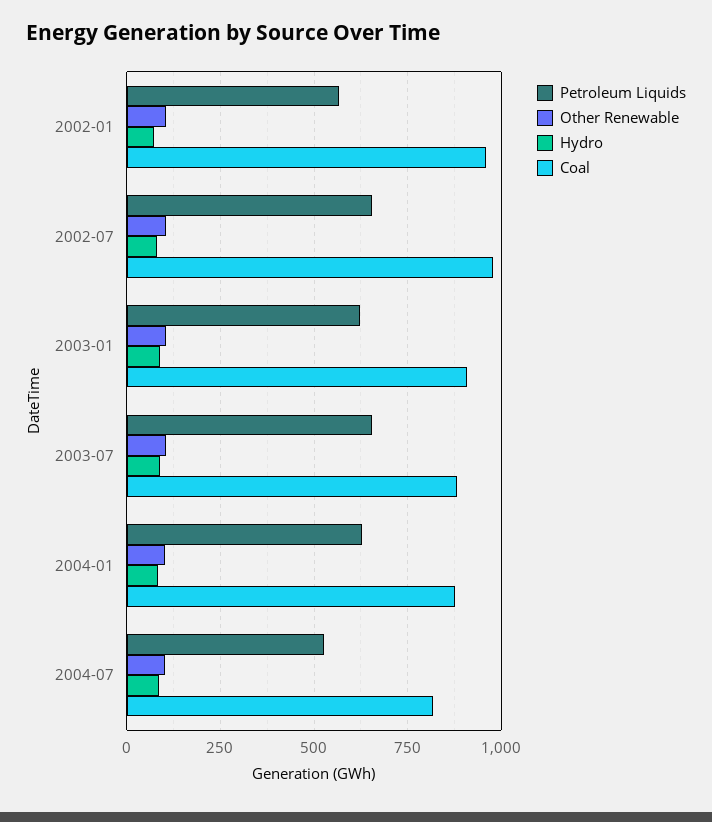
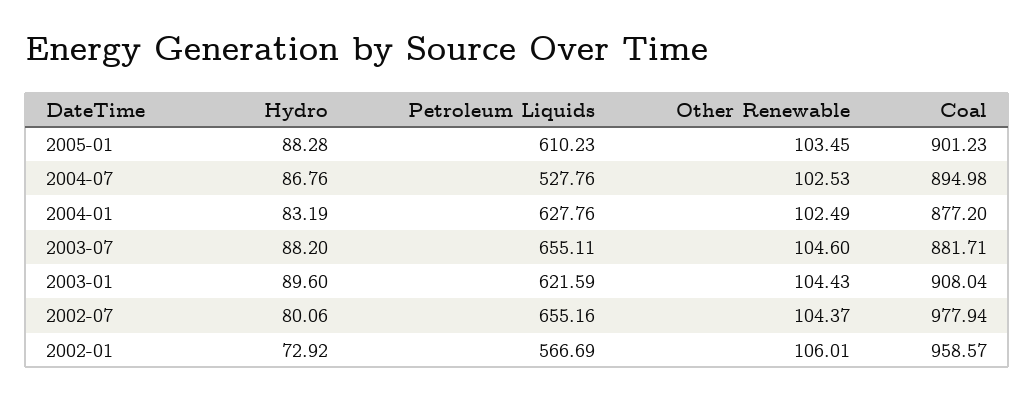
Coal, 2004-07: 825 -> 894.98
Hydro, 2005-01: none -> 88.28
Petroleum Liquids, 2005-01: none -> 610.23
Other Renewable, 2005-01: none -> 103.45
Coal, 2005-01: none -> 901.23

